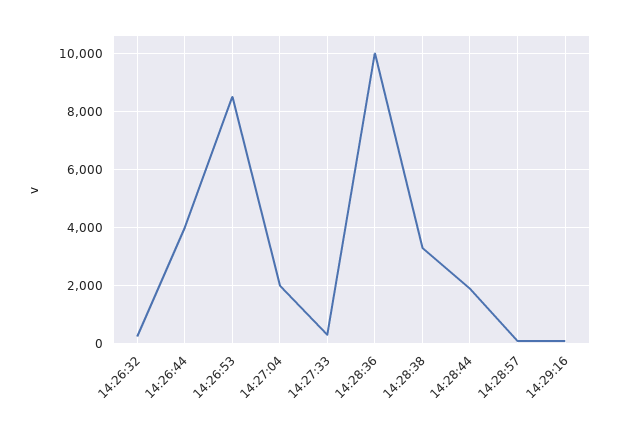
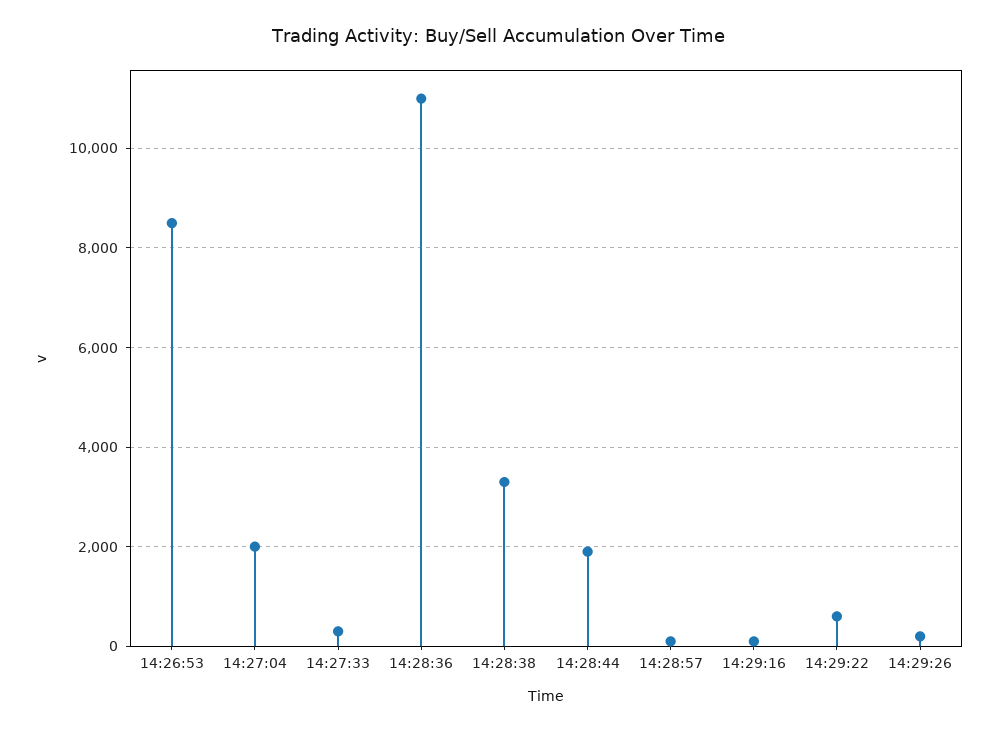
14:26:32: 250 -> none
14:26:44: 4000 -> none
14:28:36: 10000 -> 11000
14:29:22: none -> 600
14:29:26: none -> 200

